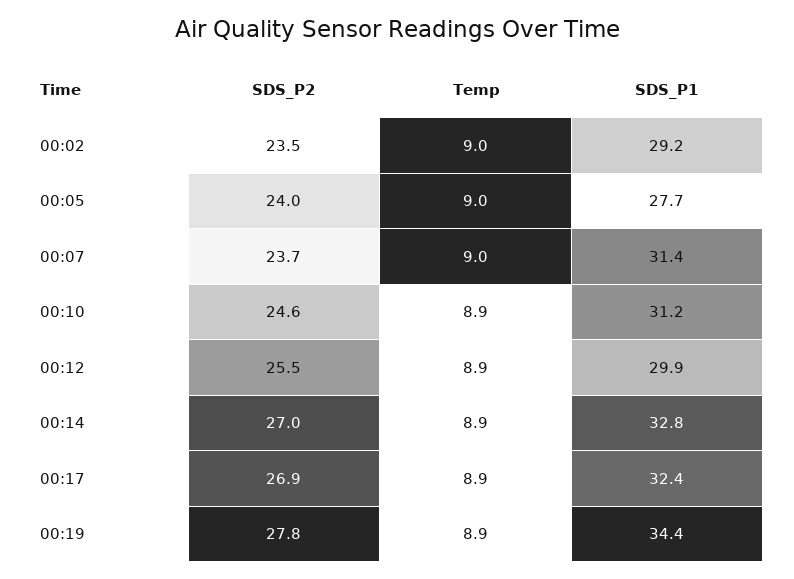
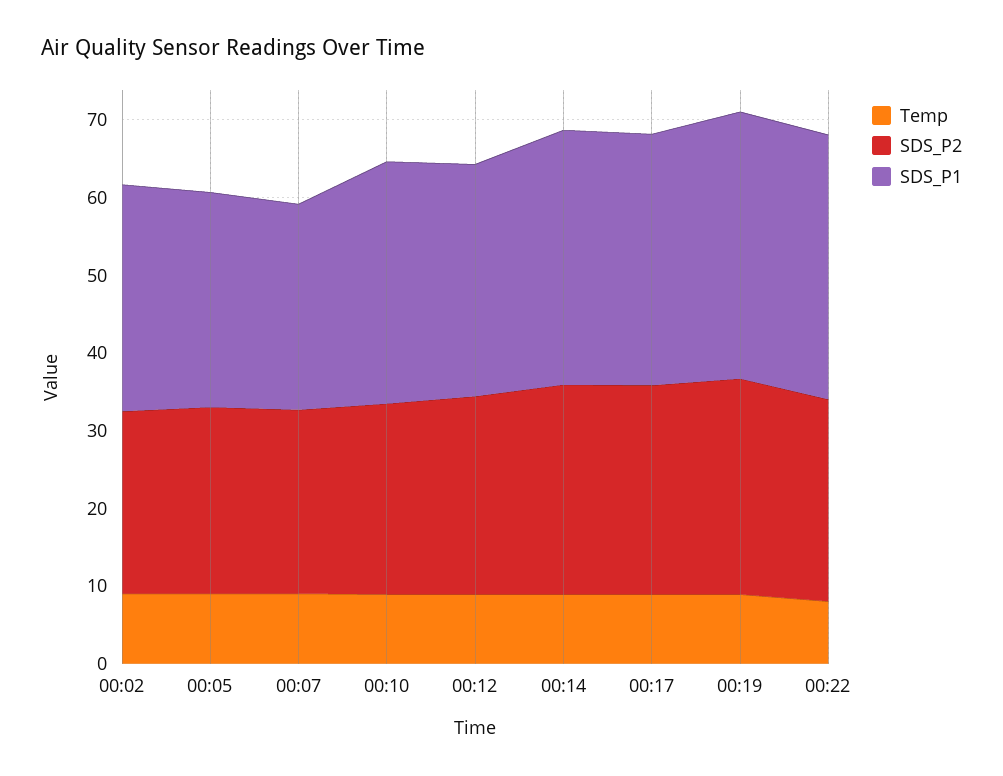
SDS_P1, 00:07: 31.4 -> 26
Temp, 00:22: none -> 8
SDS_P2, 00:22: none -> 26
SDS_P1, 00:22: none -> 34

